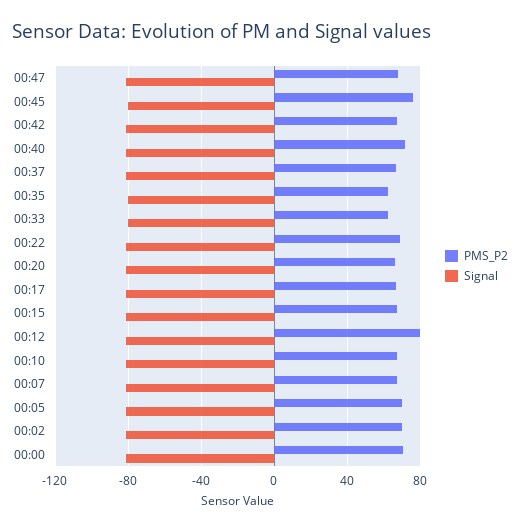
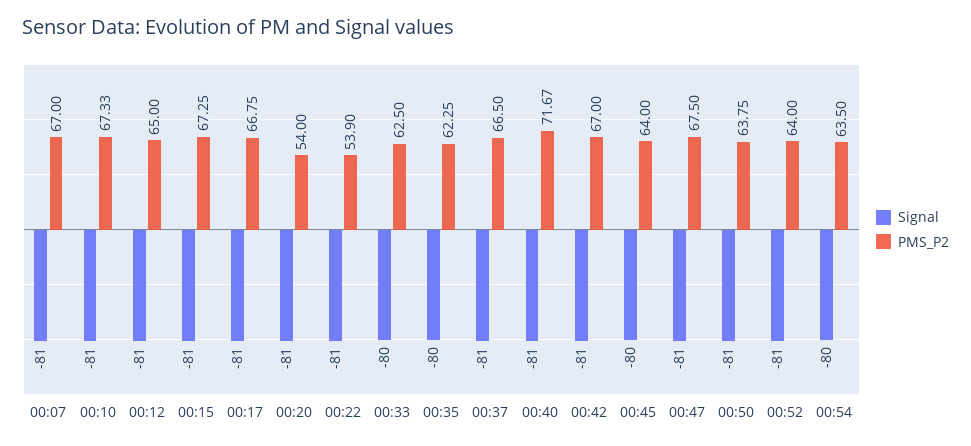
PMS_P2, 00:45: 75 -> 64
PMS_P2, 00:22: 70 -> 53.9
PMS_P2, 00:20: 65 -> 54
PMS_P2, 00:12: 80 -> 65
PMS_P2, 00:05: 70 -> none
Signal, 00:05: -80 -> none
PMS_P2, 00:02: 70 -> none
Signal, 00:02: -80 -> none
PMS_P2, 00:00: 70 -> none
Signal, 00:00: -80 -> none
Signal, 00:50: none -> -81
PMS_P2, 00:50: none -> 63.75
Signal, 00:52: none -> -81
PMS_P2, 00:52: none -> 64
Signal, 00:54: none -> -80
PMS_P2, 00:54: none -> 63.5

